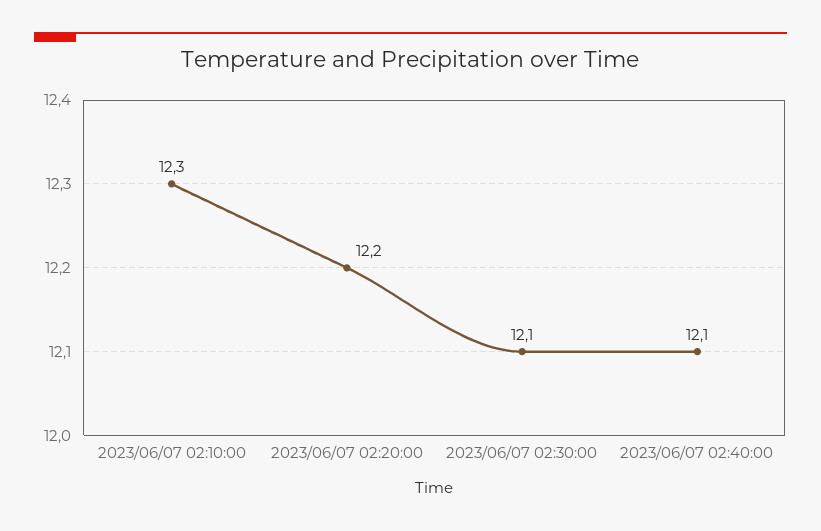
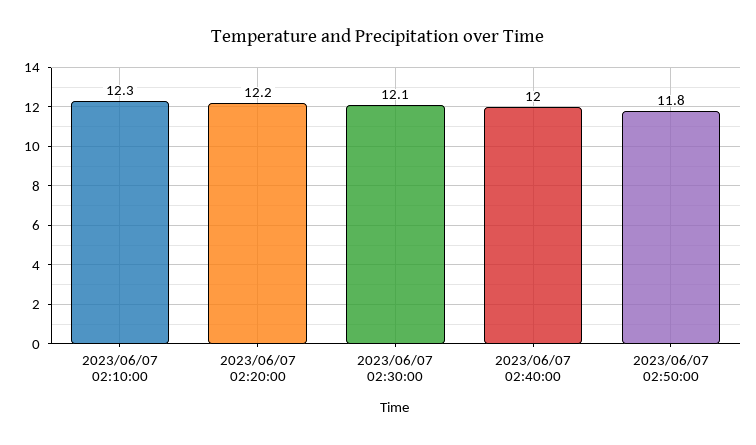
2023/06/07 02:40:00: 12.1 -> 12
2023/06/07 02:50:00: none -> 11.8

